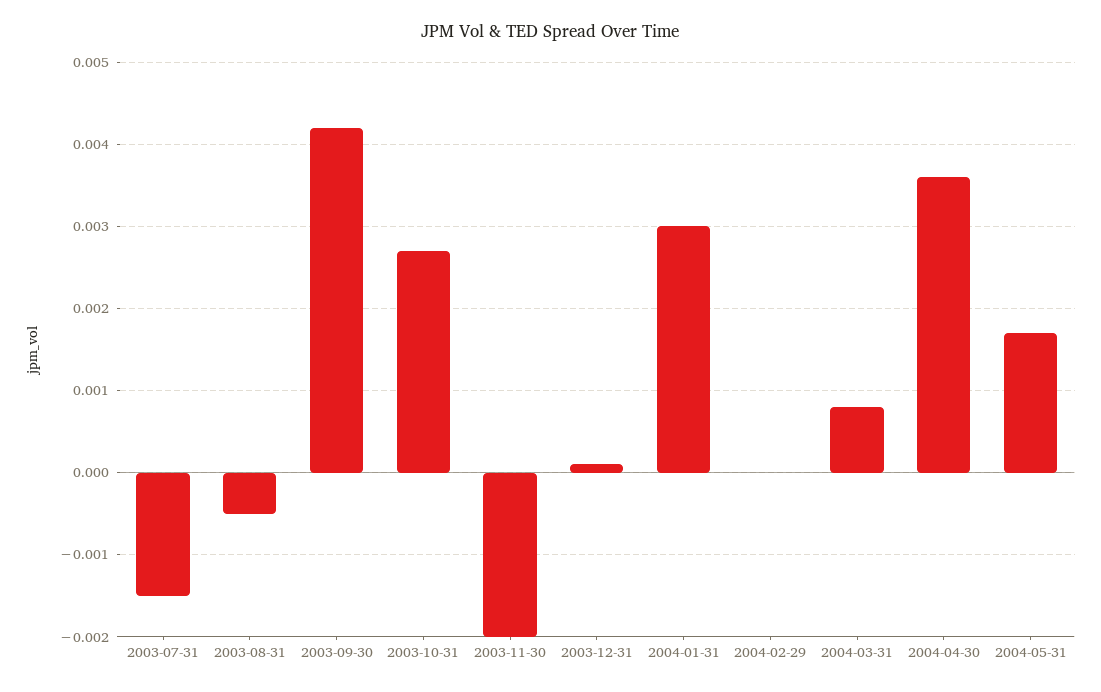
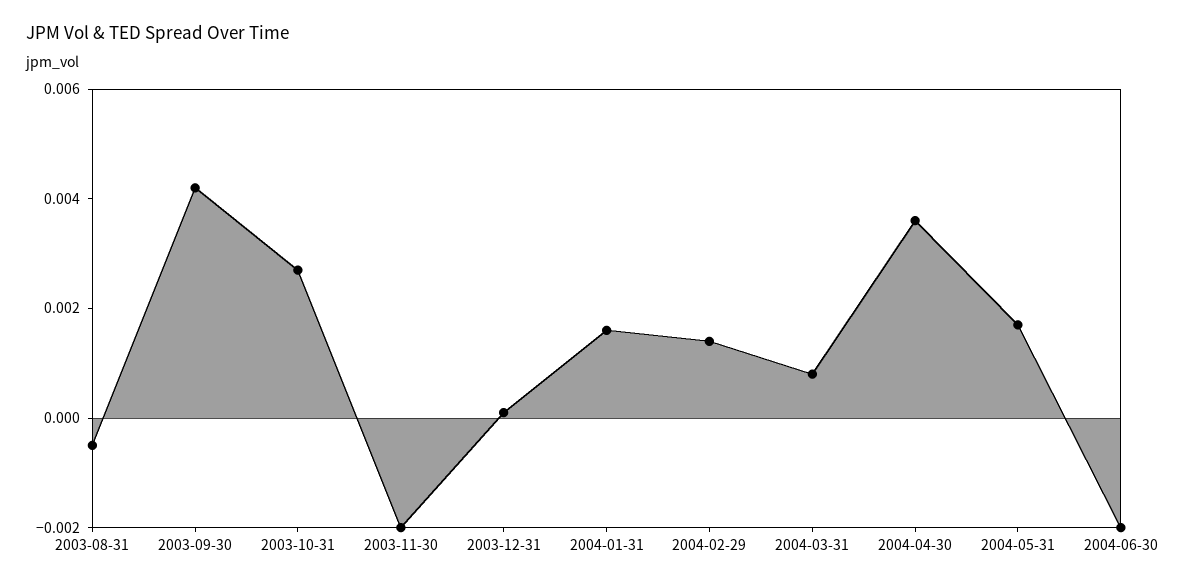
2003-07-31: -0.0015 -> none
2004-01-31: 0.003 -> 0.0015
2004-02-29: 0 -> 0.0015
2004-06-30: none -> -0.002

